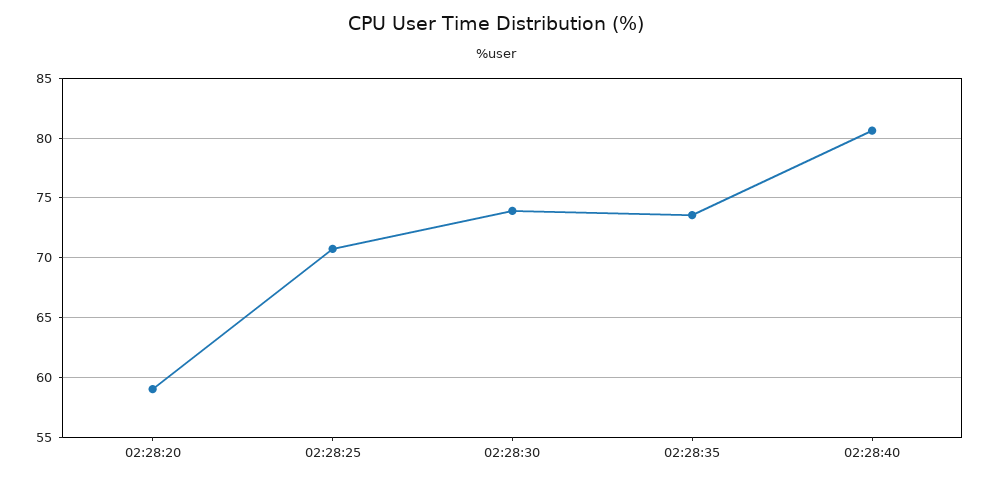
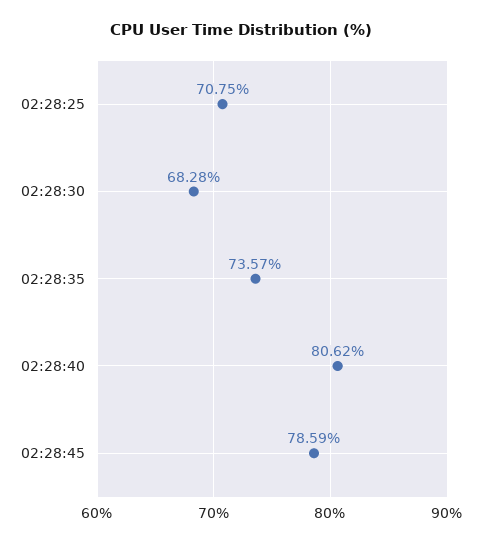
02:28:20: 59 -> none
02:28:30: 74 -> 68.28
02:28:45: none -> 78.59

